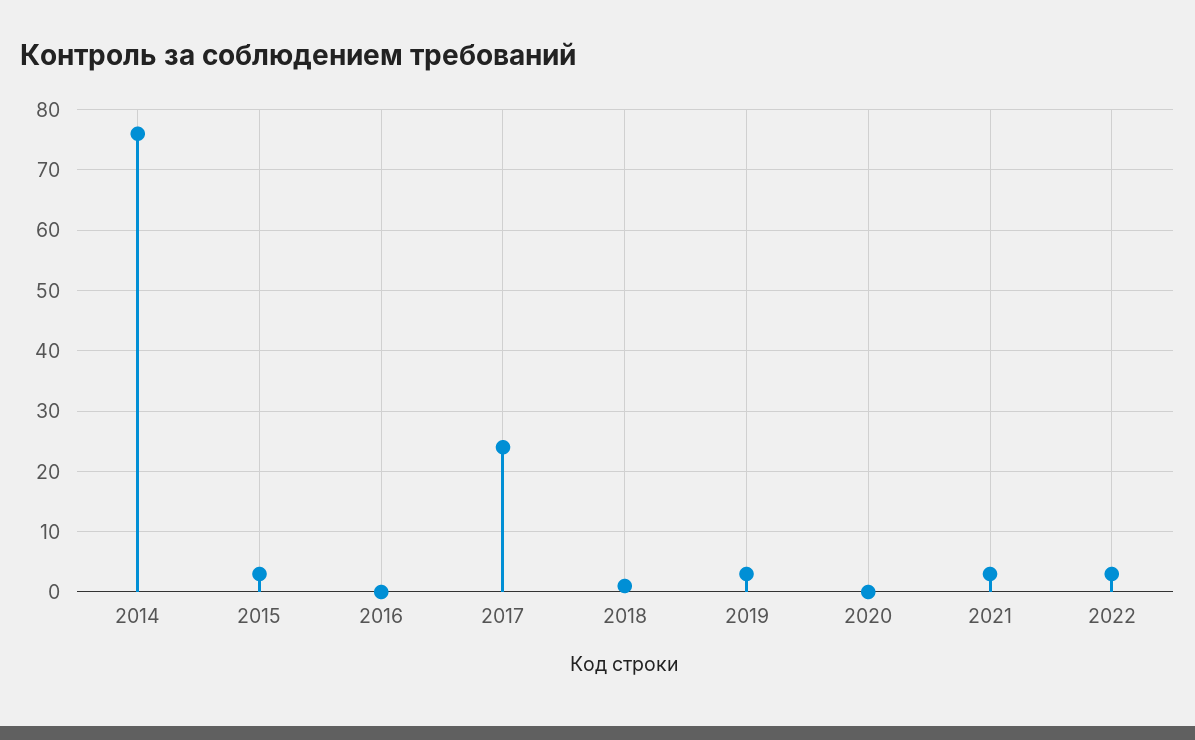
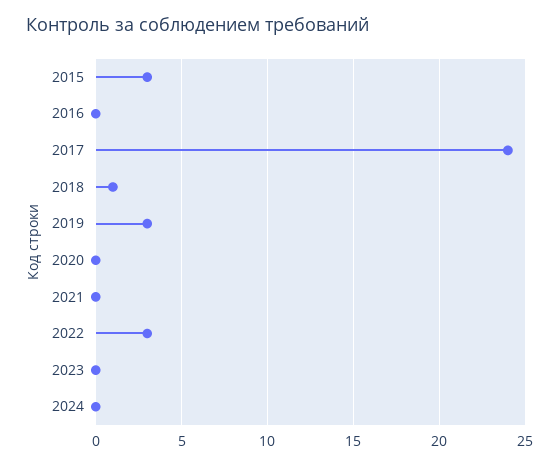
2014: 76 -> none
2021: 3 -> 0
2023: none -> 0
2024: none -> 0

